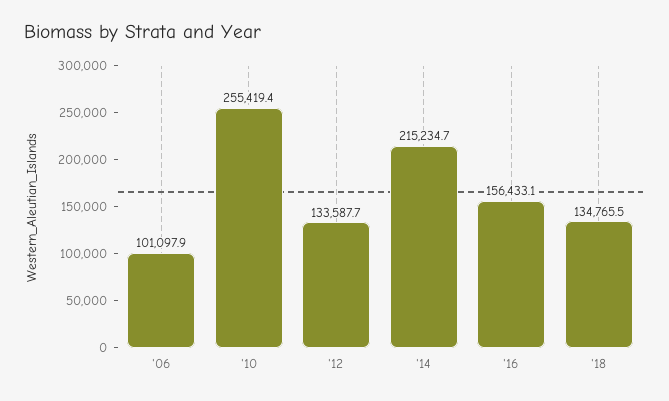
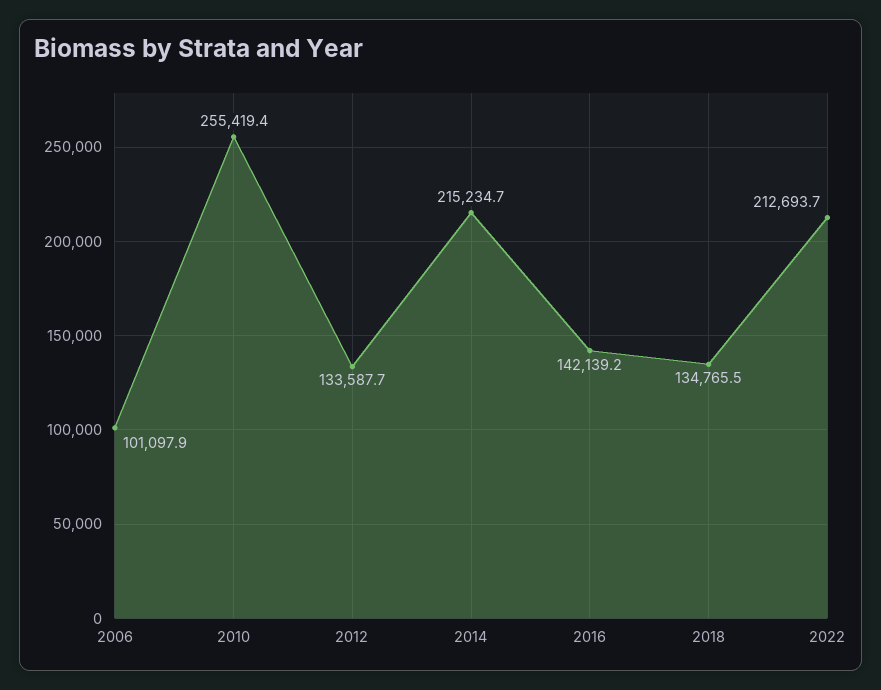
'16: 156433.1 -> 142139.2
2022: none -> 212693.7

